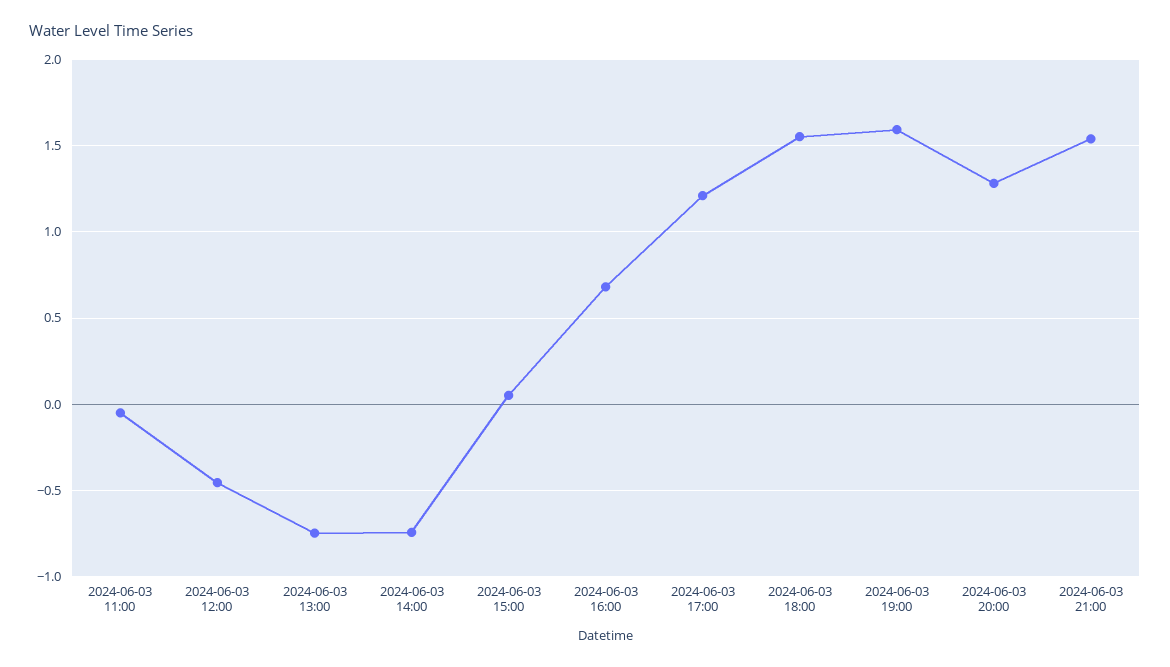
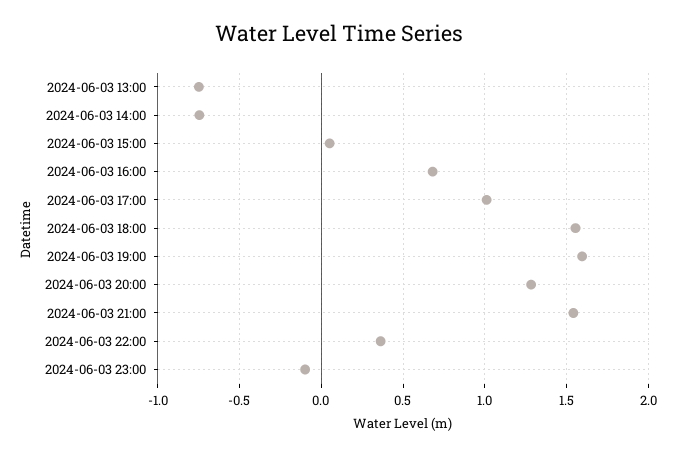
2024-06-03 11:00: -0.05 -> none
2024-06-03 12:00: -0.45 -> none
2024-06-03 17:00: 1.2 -> 1
2024-06-03 22:00: none -> 0.35
2024-06-03 23:00: none -> -0.1

